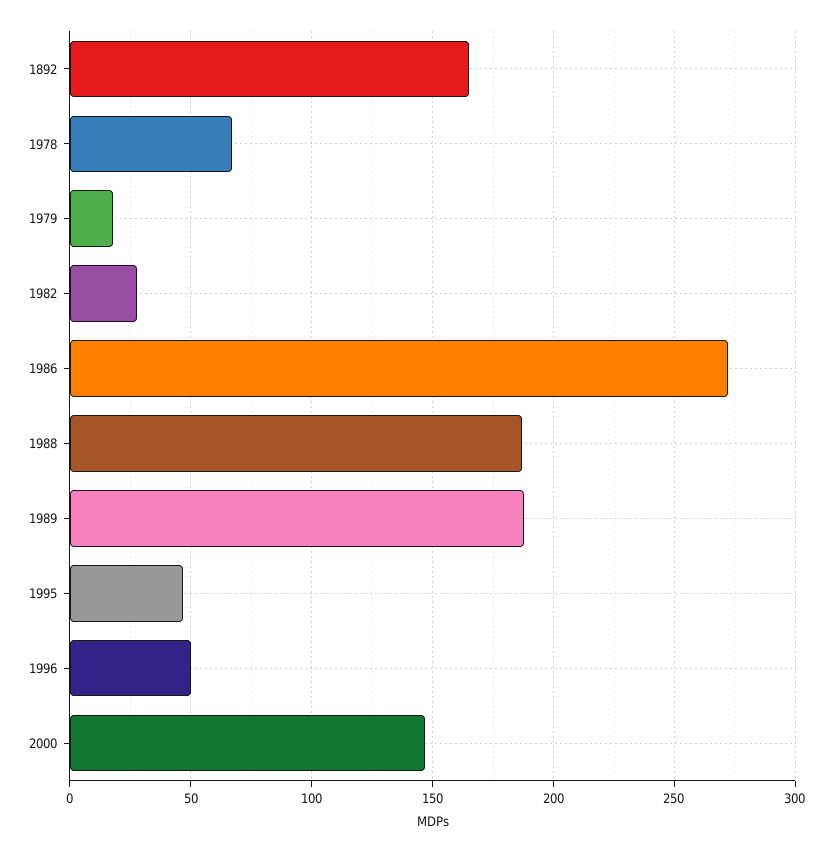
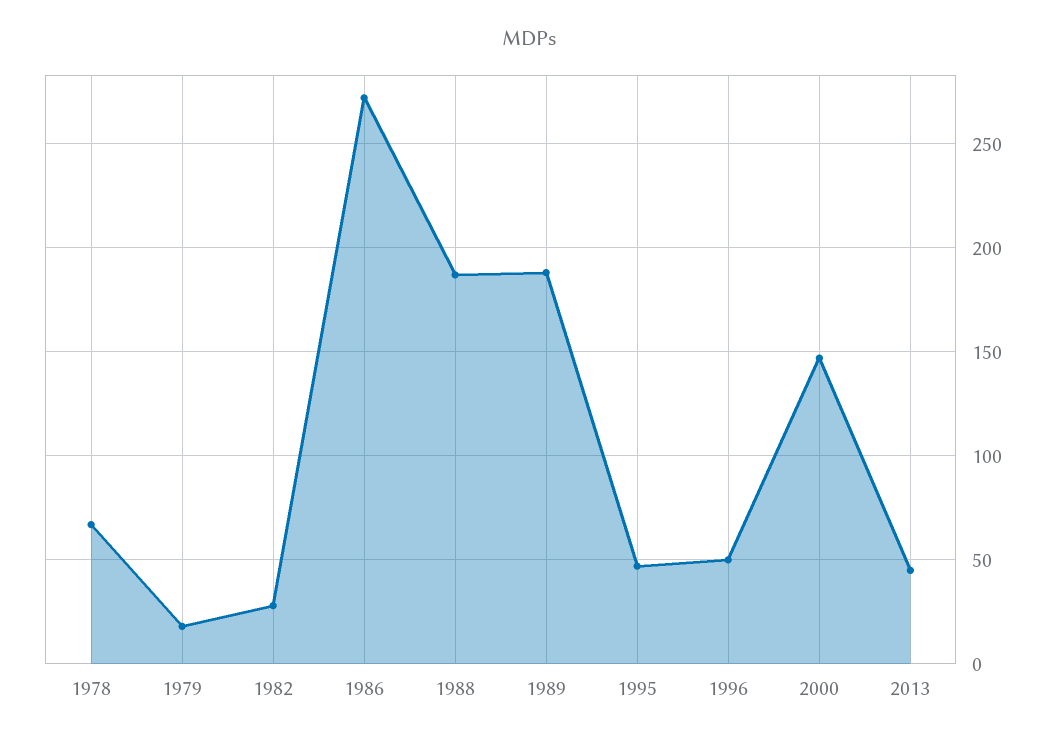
1892: 165 -> none
2013: none -> 45

